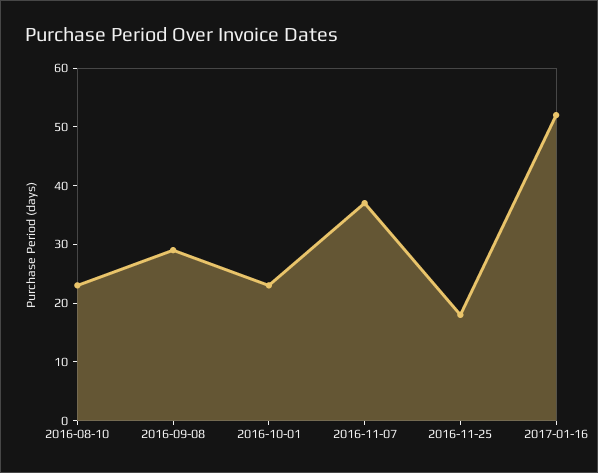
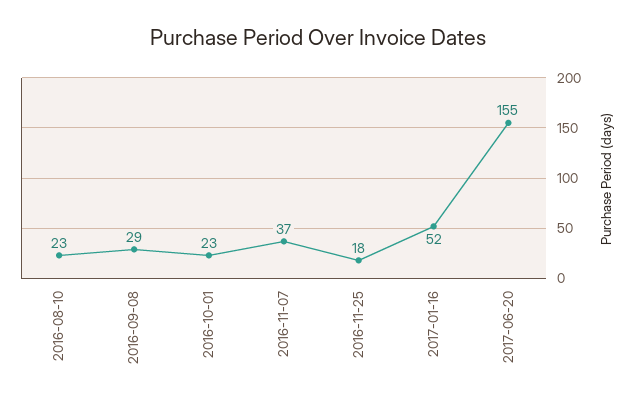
2017-06-20: none -> 155

